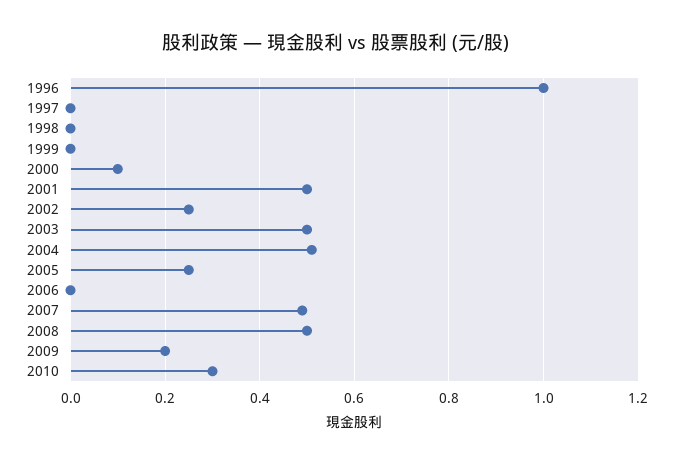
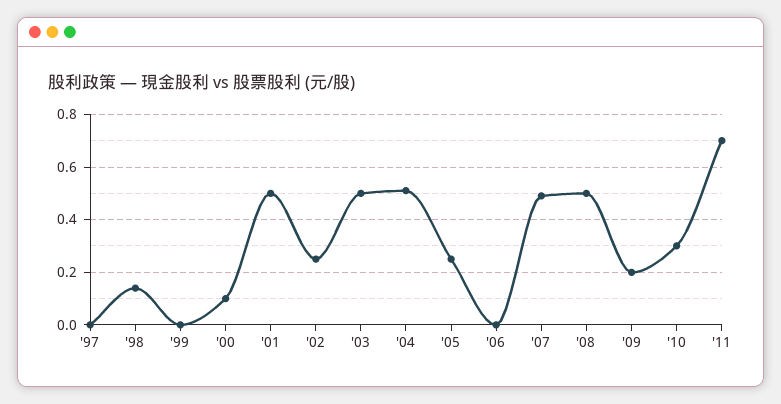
1996: 1 -> none
1998: 0 -> 0.15
'11: none -> 0.7

